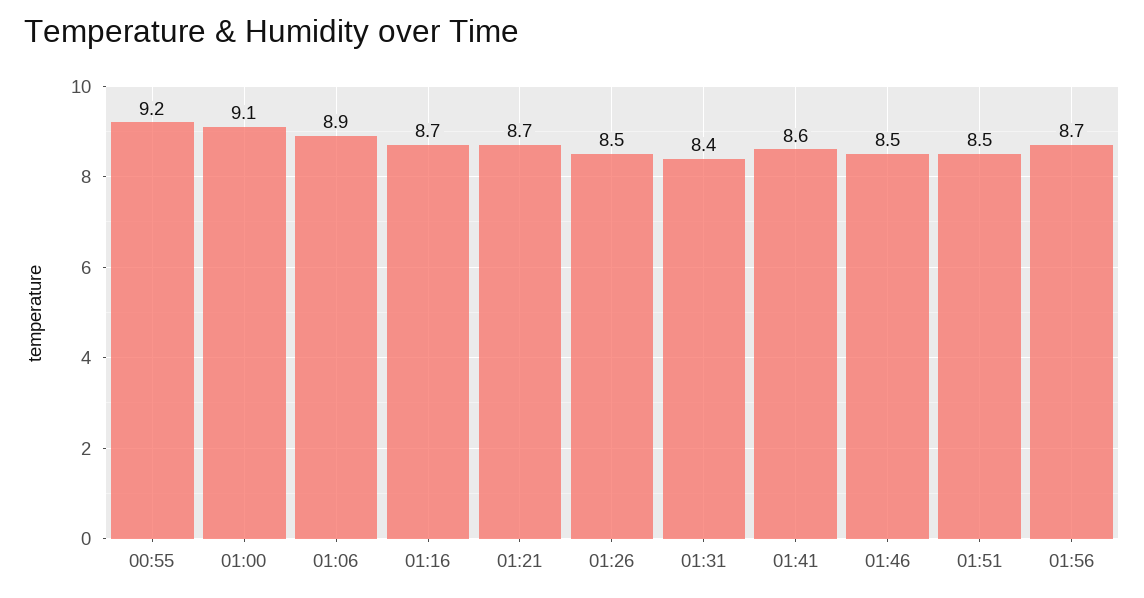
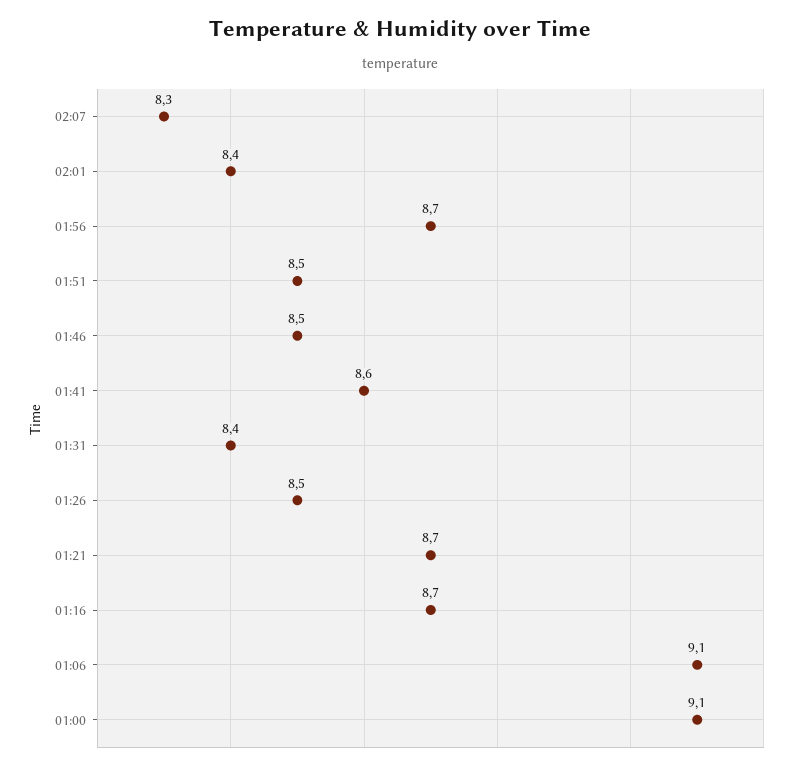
00:55: 9.2 -> none
01:06: 8.9 -> 9.1
02:07: none -> 8.3
02:01: none -> 8.4

